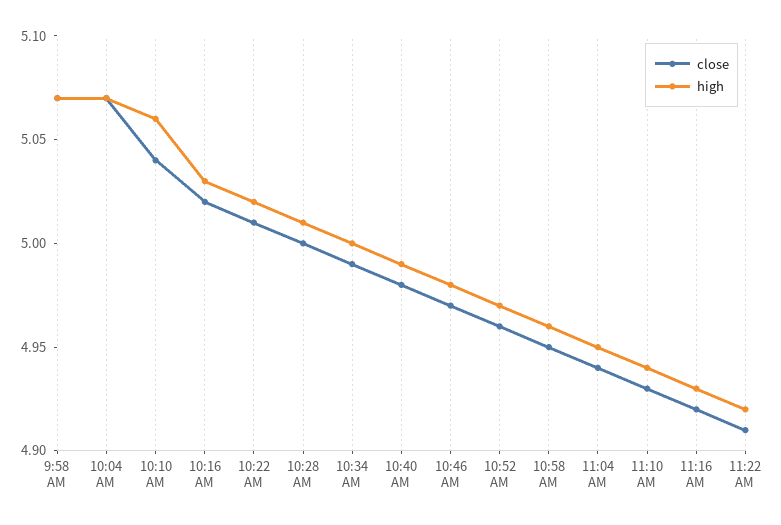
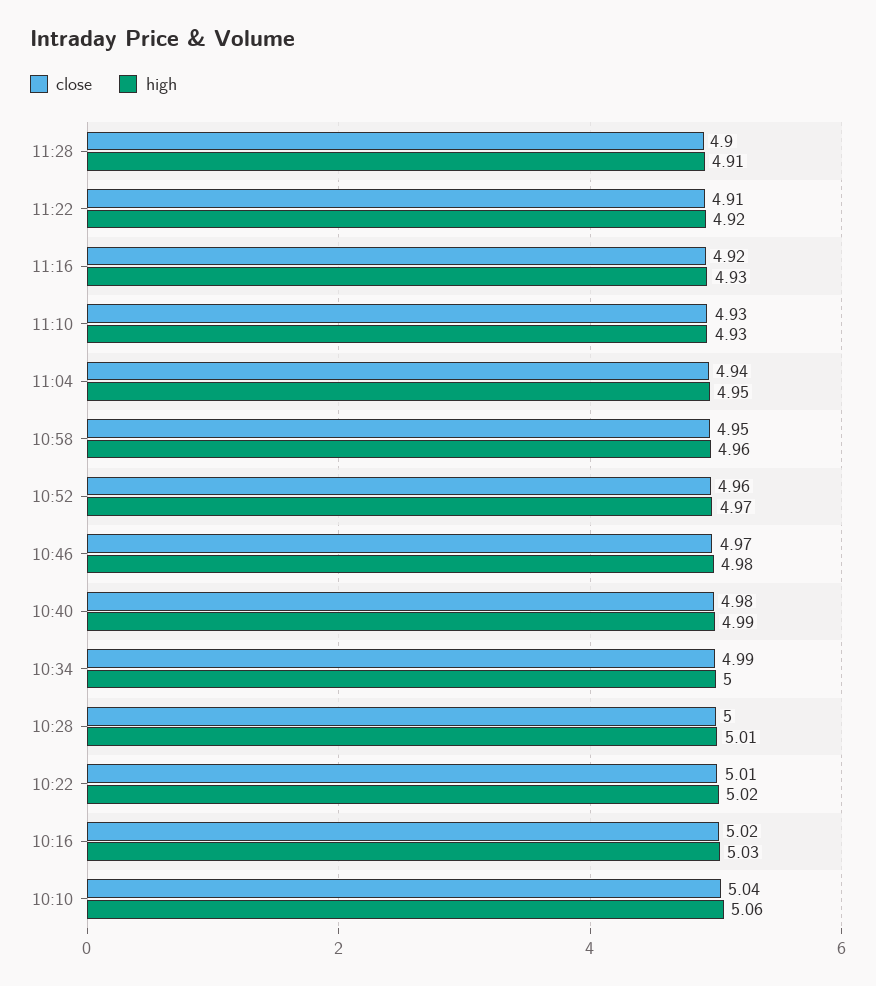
close, 9:58 AM: 5.07 -> none
high, 9:58 AM: 5.07 -> none
close, 10:04 AM: 5.07 -> none
high, 10:04 AM: 5.07 -> none
high, 11:10 AM: 4.94 -> 4.93
close, 11:28: none -> 4.9
high, 11:28: none -> 4.91

